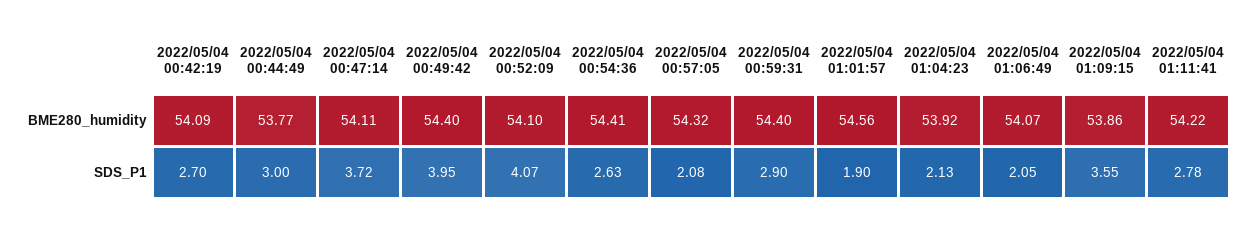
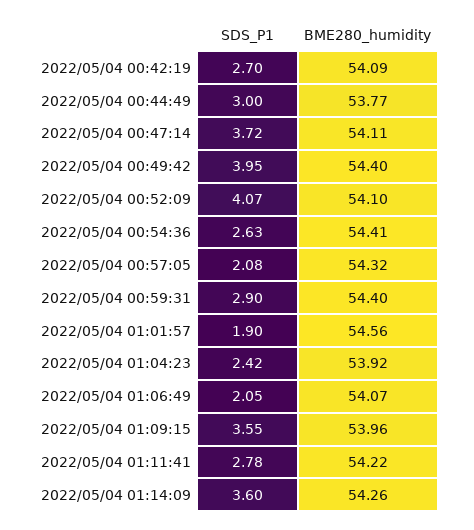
2022/05/04 01:09:15, BME280_humidity: 53.86 -> 53.96
2022/05/04 01:04:23, SDS_P1: 2.13 -> 2.42
2022/05/04 01:14:09, SDS_P1: none -> 3.6
2022/05/04 01:14:09, BME280_humidity: none -> 54.26

